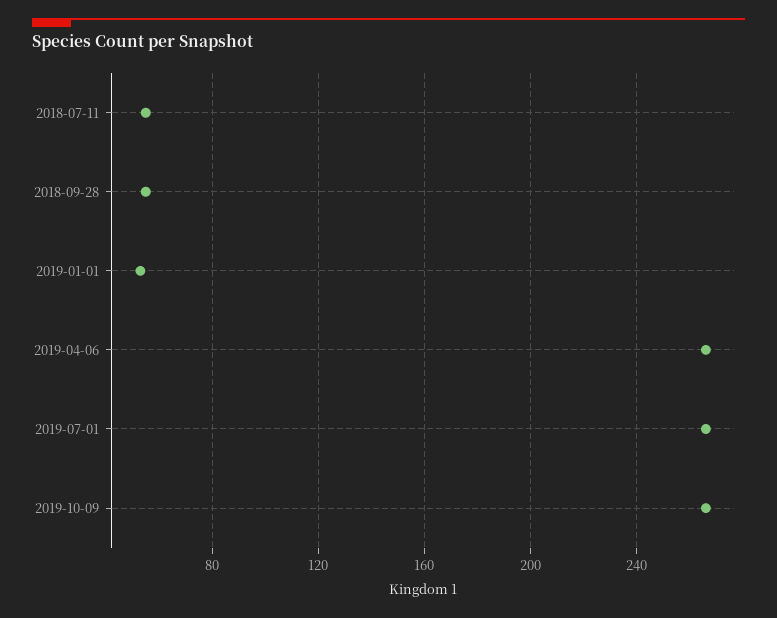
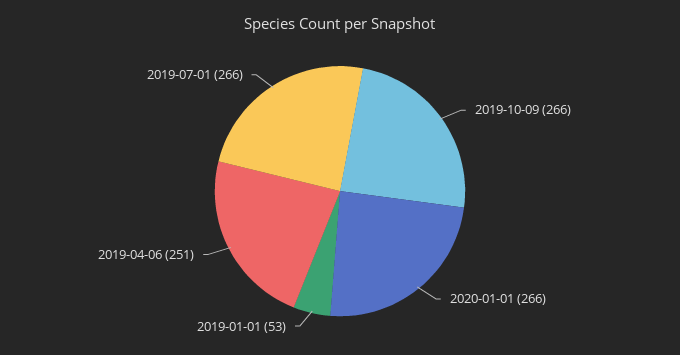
2018-07-11: 55 -> none
2018-09-28: 55 -> none
2019-04-06: 265 -> 251
2020-01-01: none -> 266

